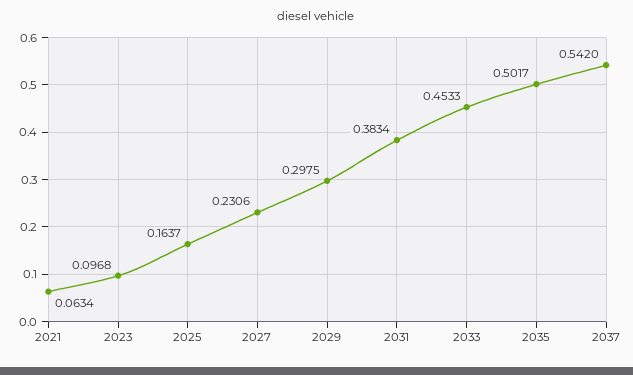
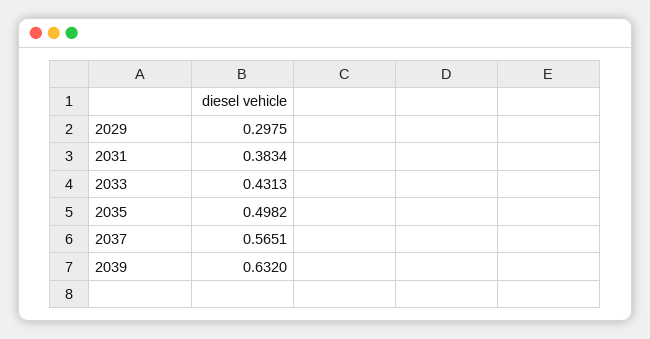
2021: 0.0634 -> none
2023: 0.0968 -> none
2025: 0.1637 -> none
2027: 0.2306 -> none
2033: 0.4533 -> 0.4313
2035: 0.5017 -> 0.4982
2037: 0.542 -> 0.5651
2039: none -> 0.632

